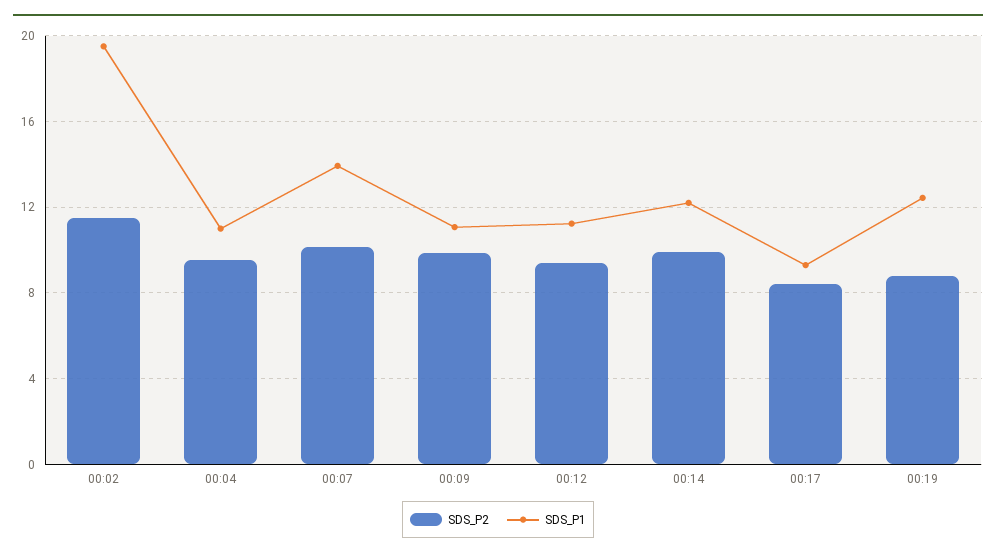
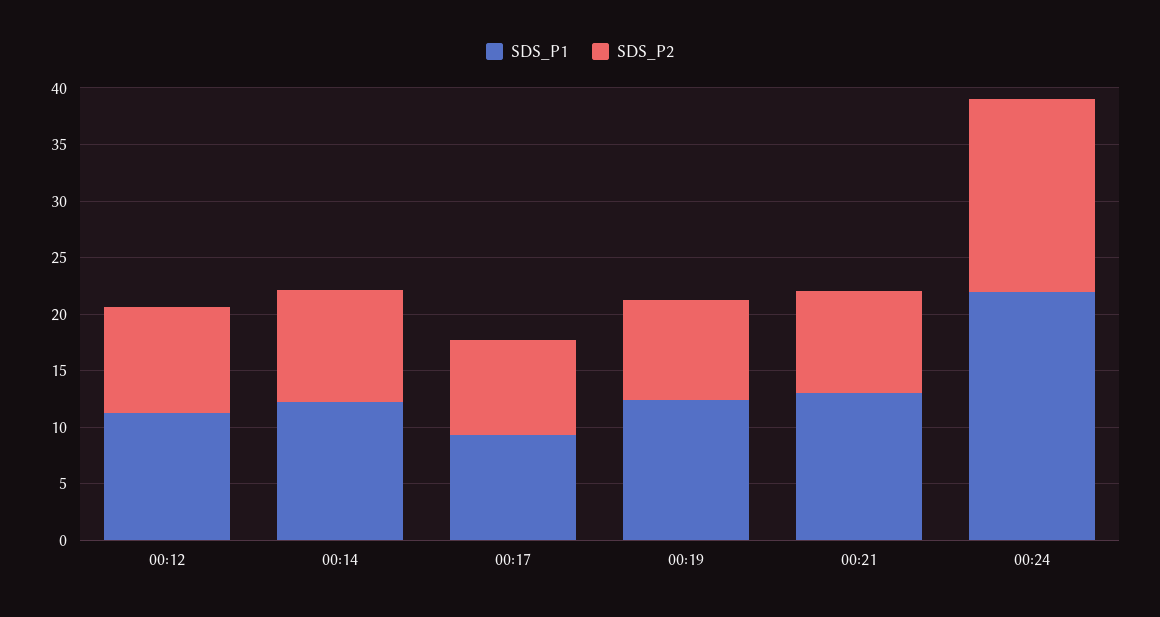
SDS_P2, 00:02: 11.5 -> none
SDS_P1, 00:02: 19.5 -> none
SDS_P2, 00:04: 9.5 -> none
SDS_P1, 00:04: 11 -> none
SDS_P2, 00:07: 10 -> none
SDS_P1, 00:07: 14 -> none
SDS_P2, 00:09: 10 -> none
SDS_P1, 00:09: 11 -> none
SDS_P1, 00:21: none -> 13
SDS_P2, 00:21: none -> 9
SDS_P1, 00:24: none -> 22
SDS_P2, 00:24: none -> 17

